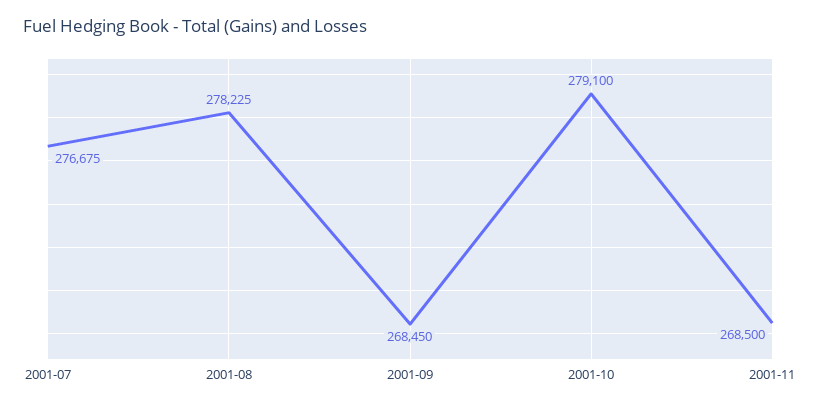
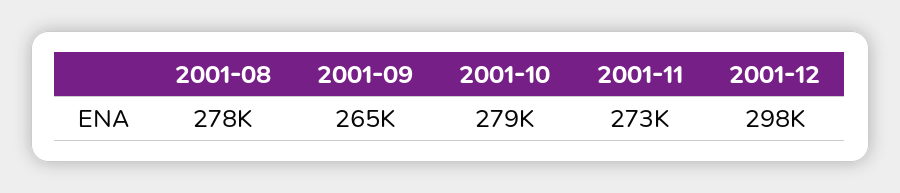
2001-07: 276675 -> none
2001-09: 268450 -> 265000
2001-11: 268500 -> 273000
2001-12: none -> 298000

